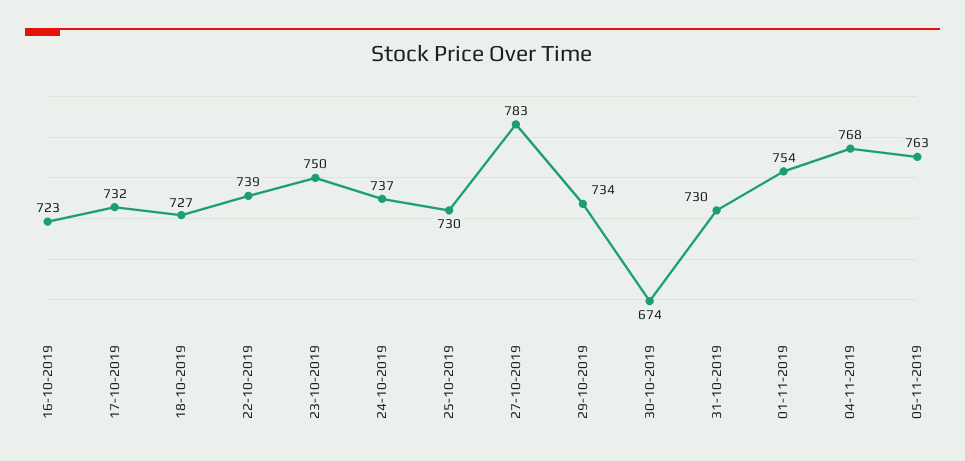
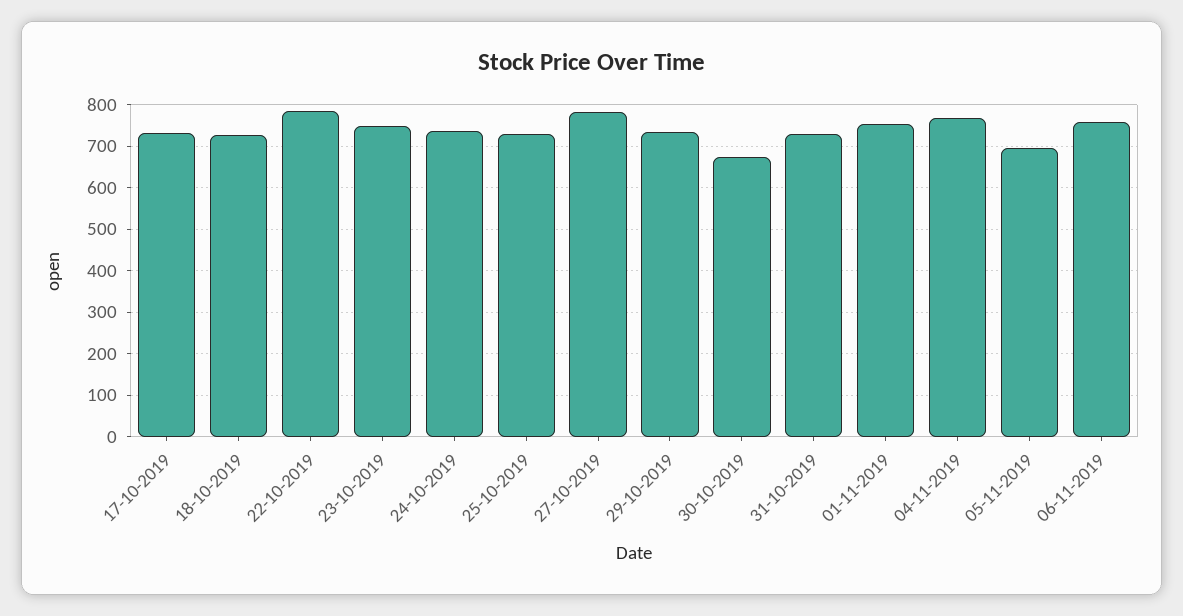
16-10-2019: 723 -> none
22-10-2019: 739 -> 780
05-11-2019: 763 -> 700
06-11-2019: none -> 760

